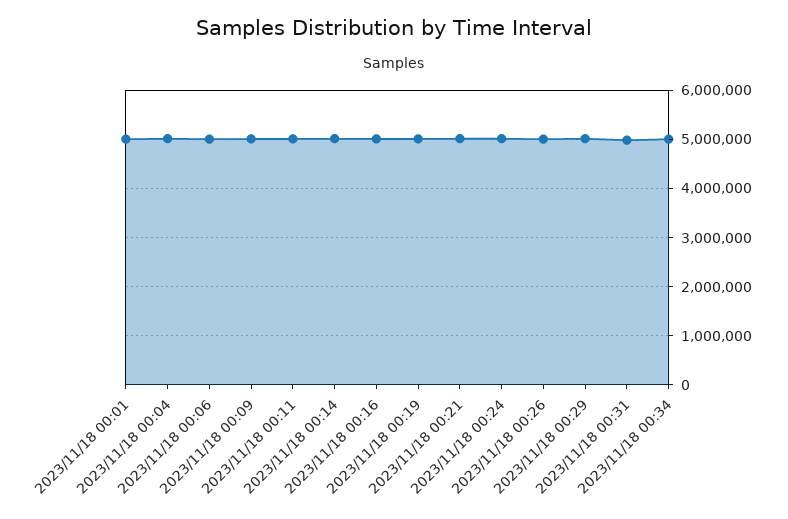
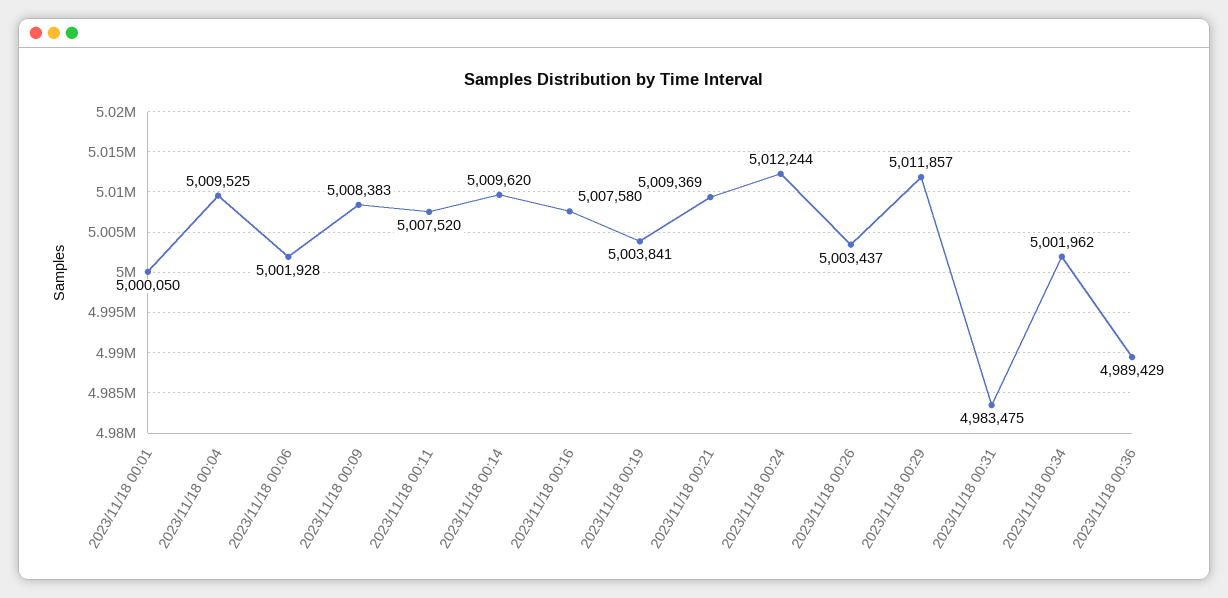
2023/11/18 00:36: none -> 4989429

